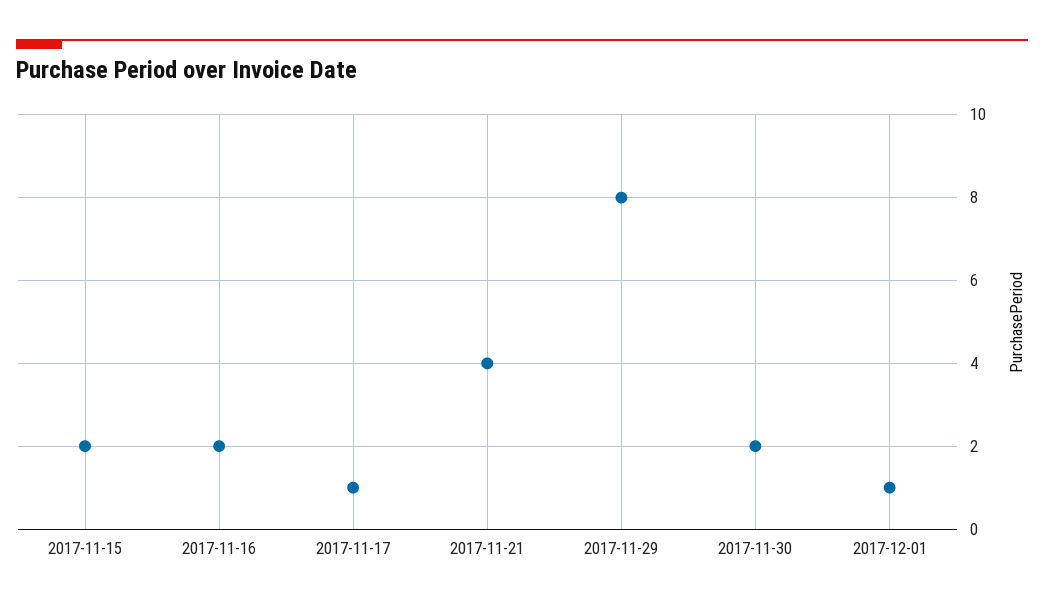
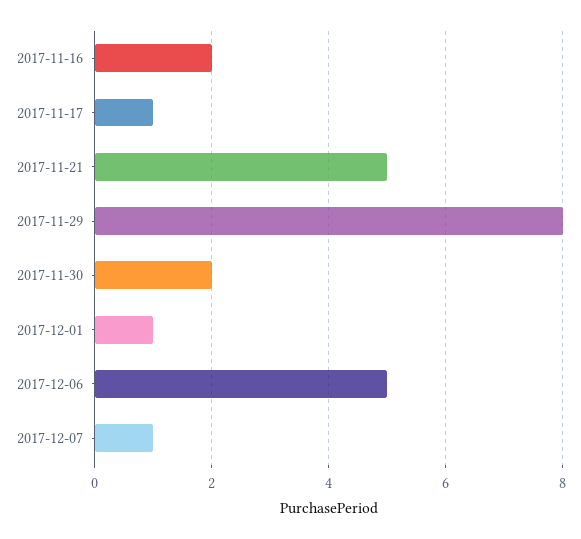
2017-11-15: 2 -> none
2017-11-21: 4 -> 5
2017-12-06: none -> 5
2017-12-07: none -> 1

